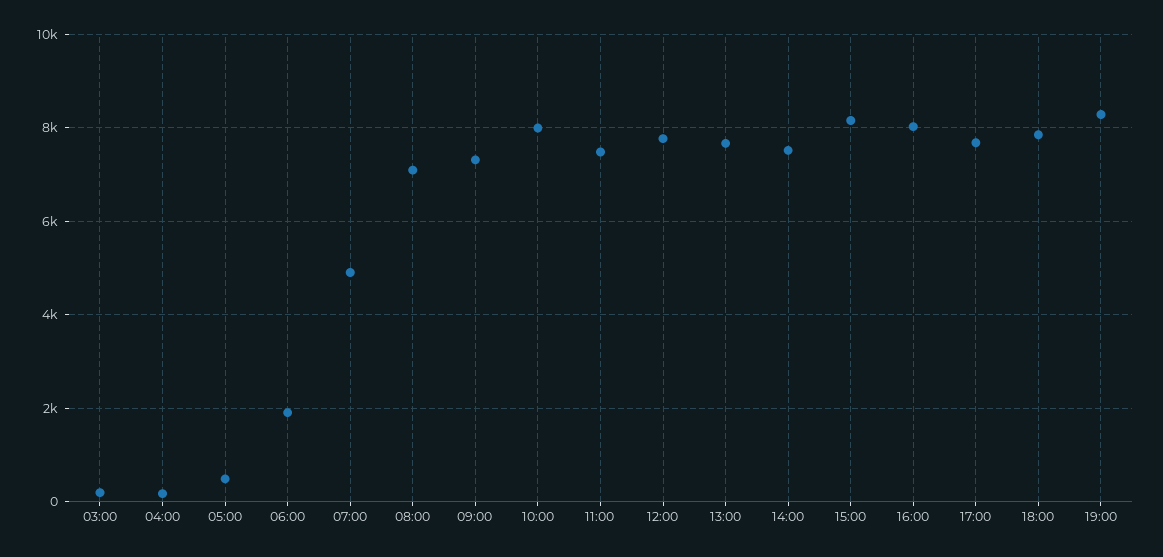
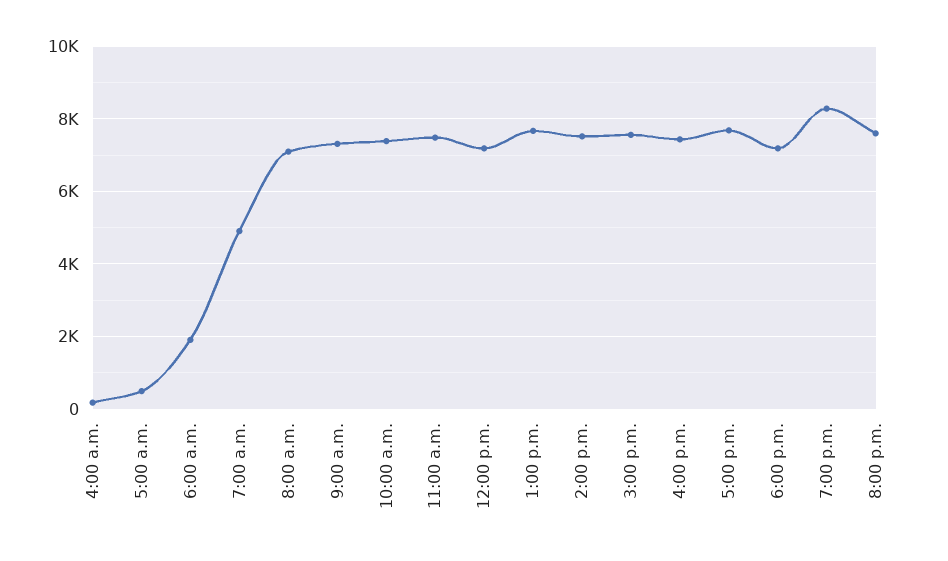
03:00: 200 -> none
10:00: 8000 -> 7400
12:00: 7800 -> 7200
15:00: 8200 -> 7600
16:00: 8000 -> 7400
18:00: 7800 -> 7200
8:00 p.m.: none -> 7600

